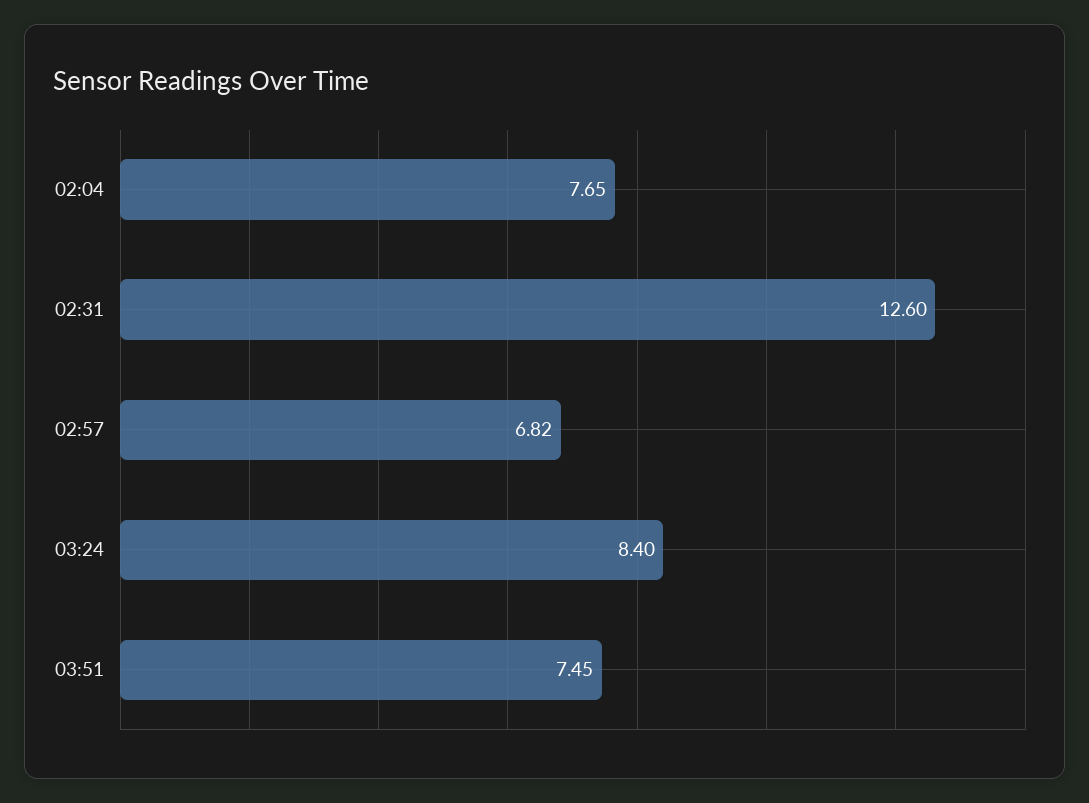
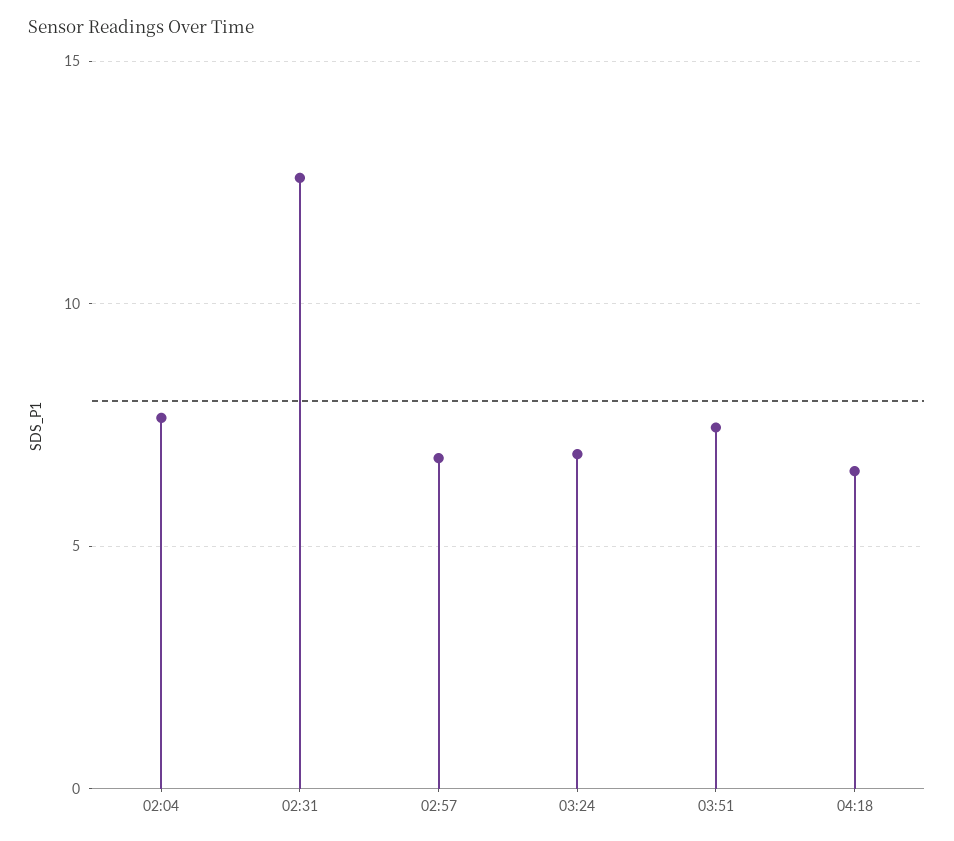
03:24: 8.4 -> 7
04:18: none -> 6.5

